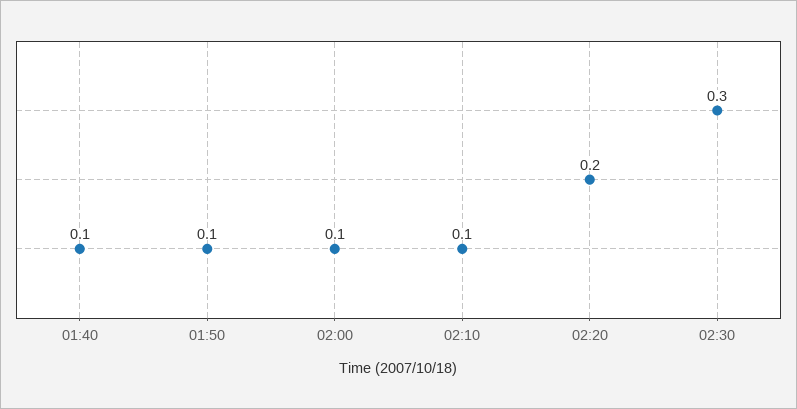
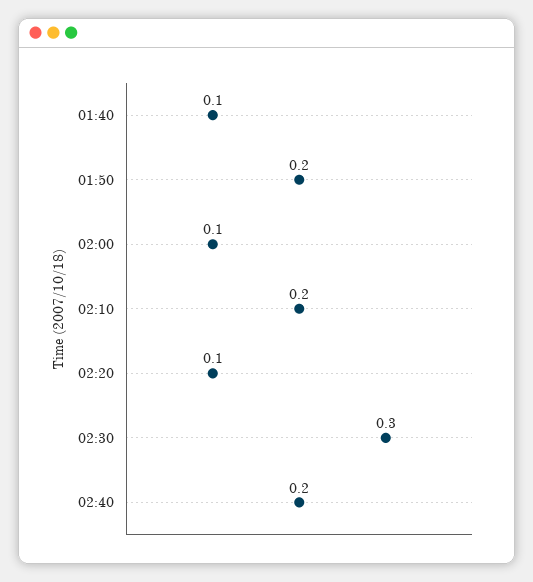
01:50: 0.1 -> 0.2
02:10: 0.1 -> 0.2
02:20: 0.2 -> 0.1
02:40: none -> 0.2

